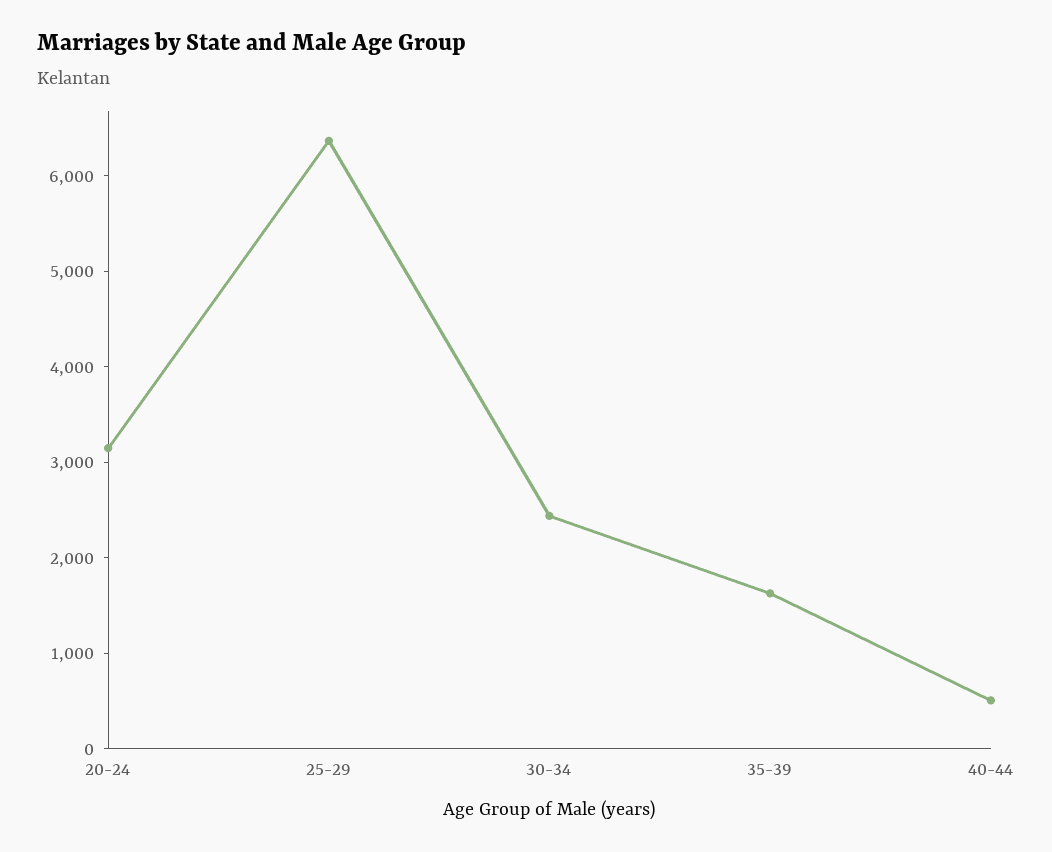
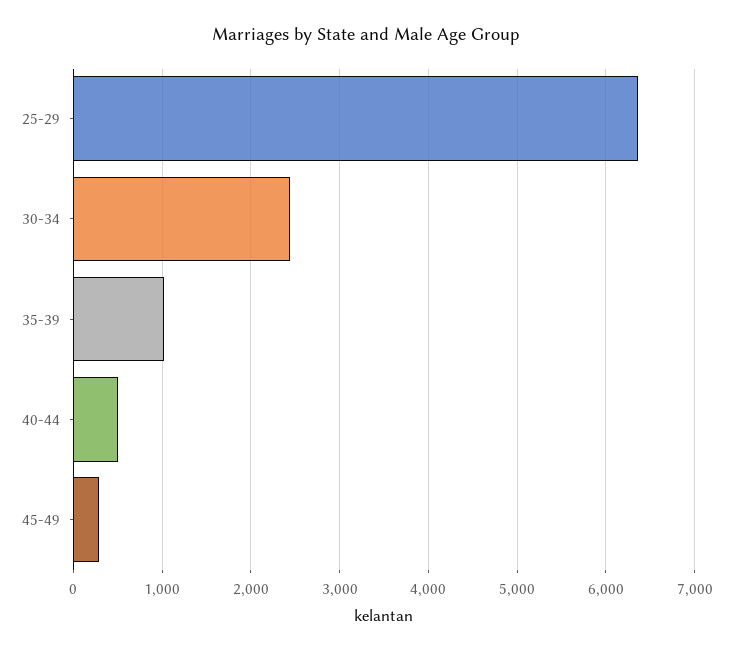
20-24: 3200 -> none
35-39: 1600 -> 1000
45-49: none -> 300

